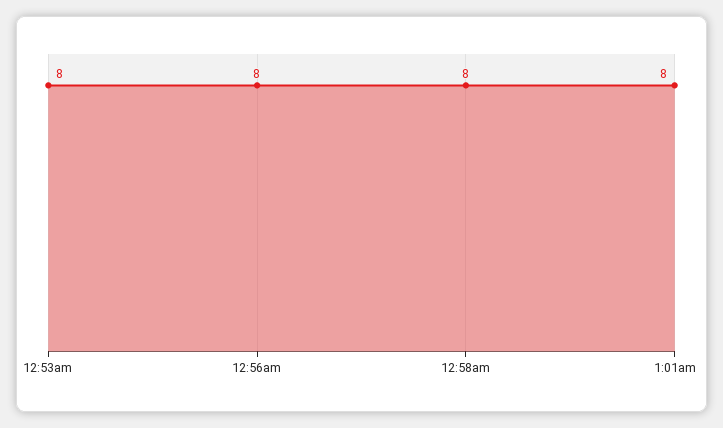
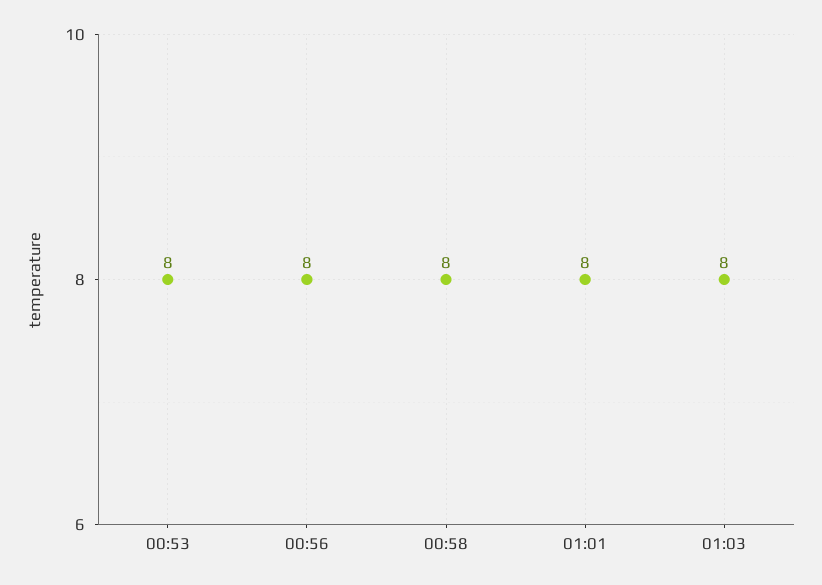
01:03: none -> 8

